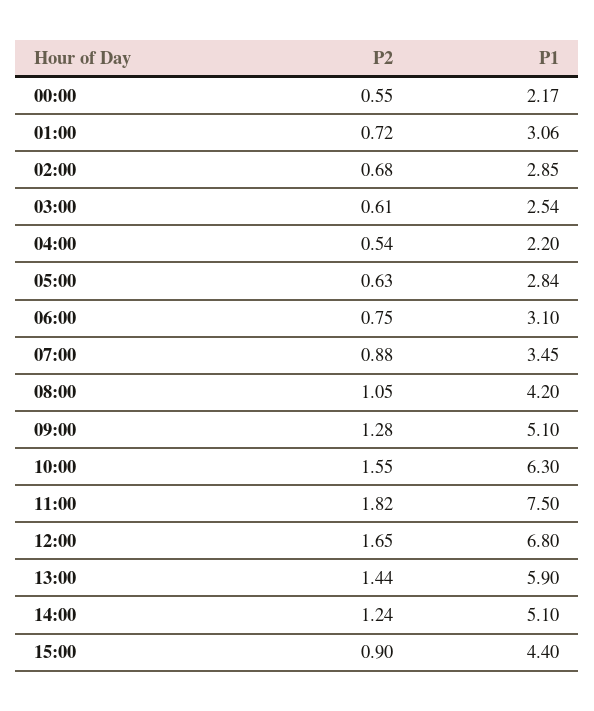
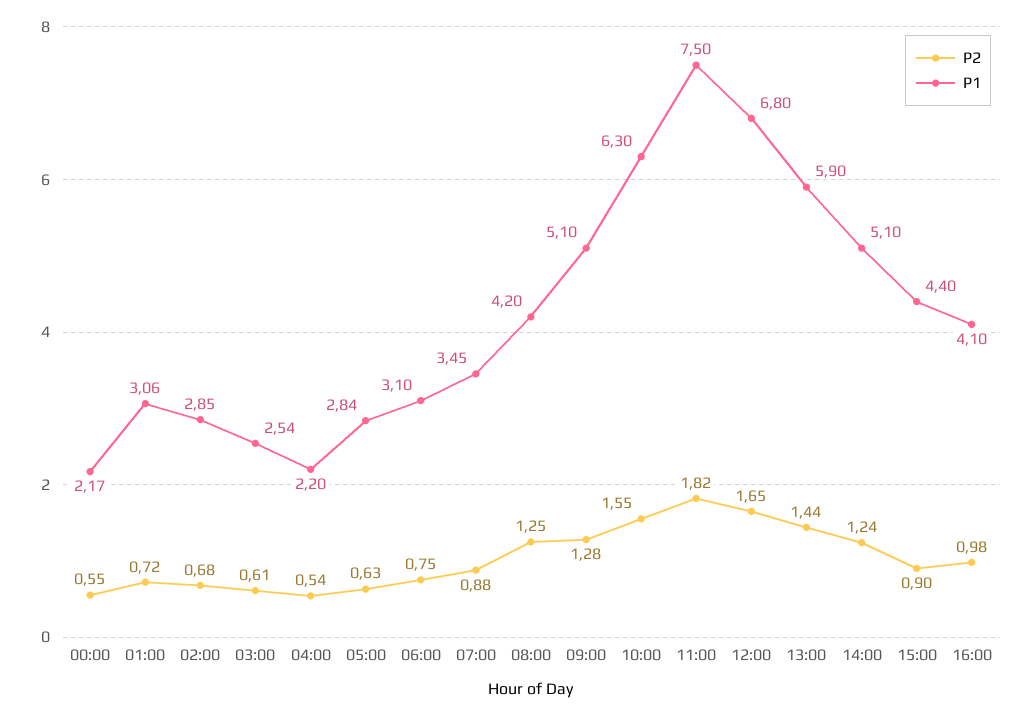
P2, 08:00: 1.05 -> 1.25
P2, 16:00: none -> 0.98
P1, 16:00: none -> 4.1

